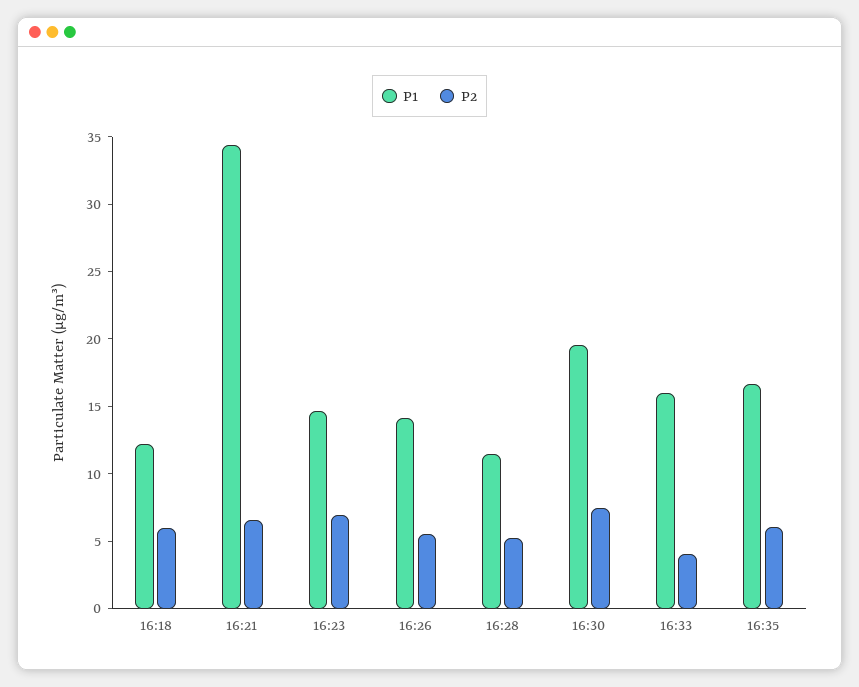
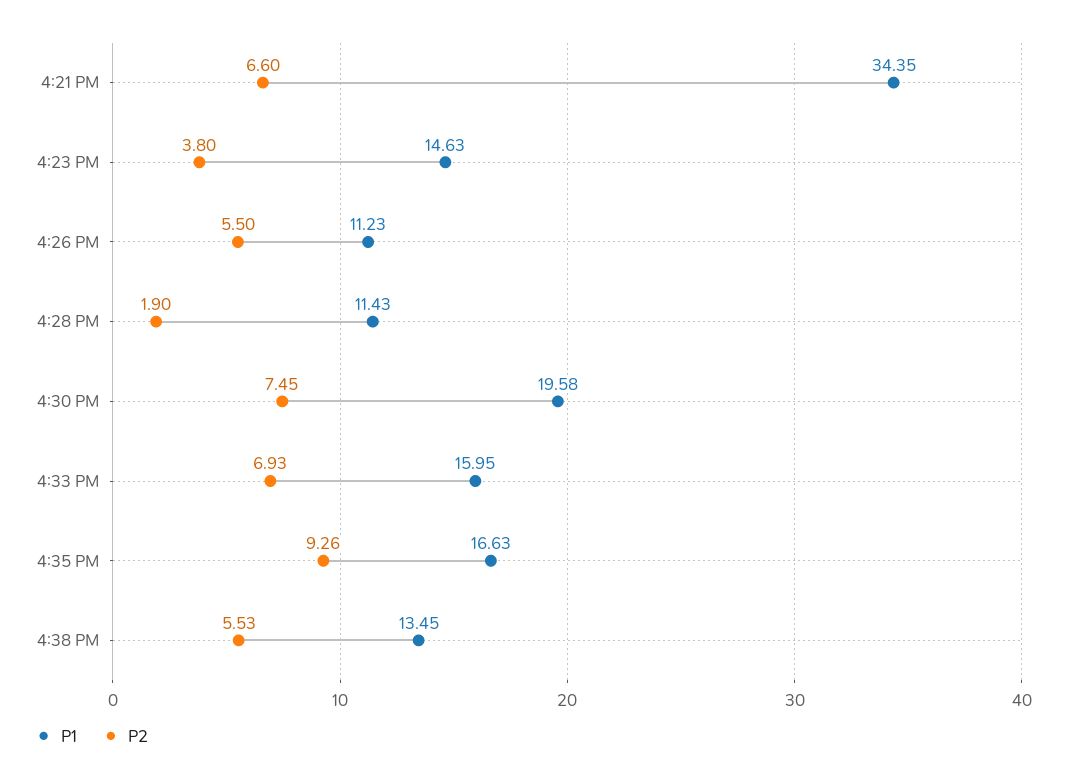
P1, 16:18: 12 -> none
P2, 16:18: 6 -> none
P2, 16:23: 7 -> 3.8
P1, 16:26: 14 -> 11.23
P2, 16:28: 5 -> 1.9
P2, 16:33: 4 -> 6.93
P2, 16:35: 6 -> 9.26
P1, 4:38 PM: none -> 13.45
P2, 4:38 PM: none -> 5.53

